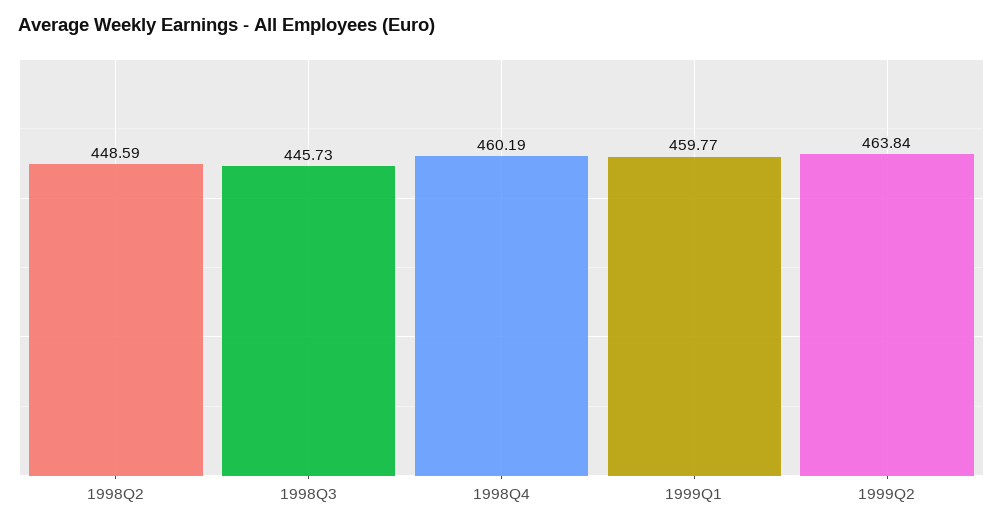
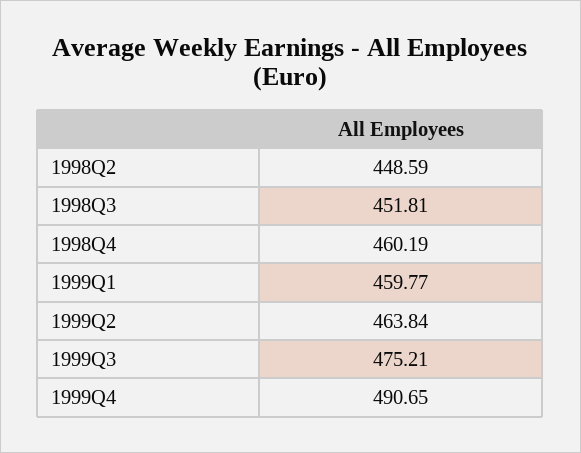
1998Q3: 445.73 -> 451.81
1999Q3: none -> 475.21
1999Q4: none -> 490.65

